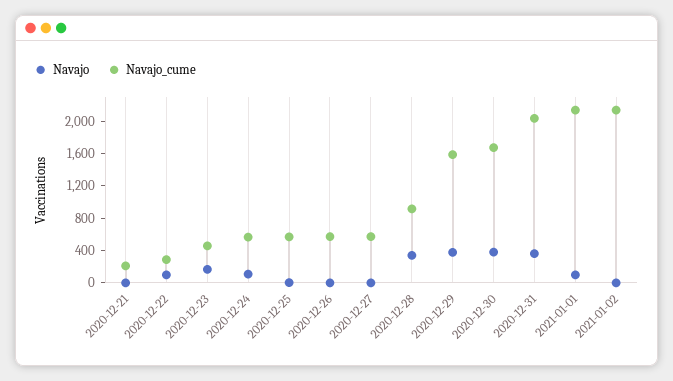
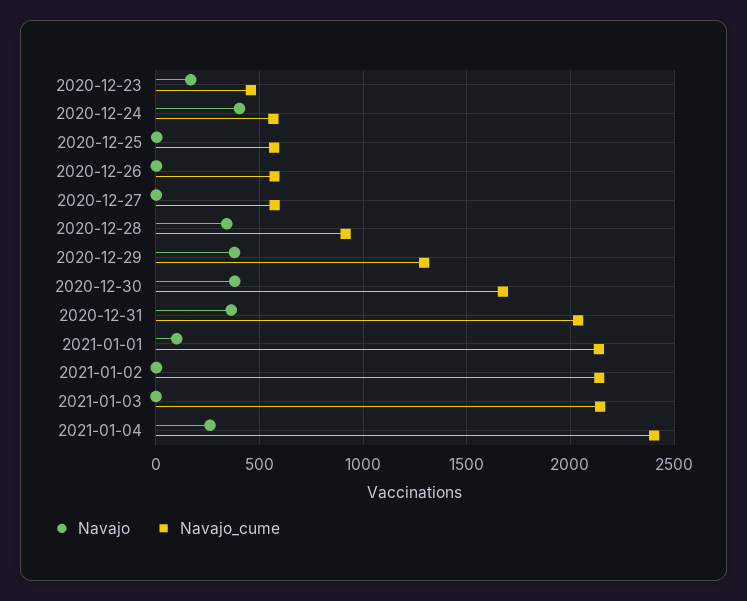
Navajo, 2020-12-21: 0 -> none
Navajo_cume, 2020-12-21: 200 -> none
Navajo, 2020-12-22: 100 -> none
Navajo_cume, 2020-12-22: 300 -> none
Navajo, 2020-12-24: 100 -> 400
Navajo_cume, 2020-12-29: 1600 -> 1300
Navajo, 2021-01-03: none -> 0
Navajo_cume, 2021-01-03: none -> 2150
Navajo, 2021-01-04: none -> 250
Navajo_cume, 2021-01-04: none -> 2400

